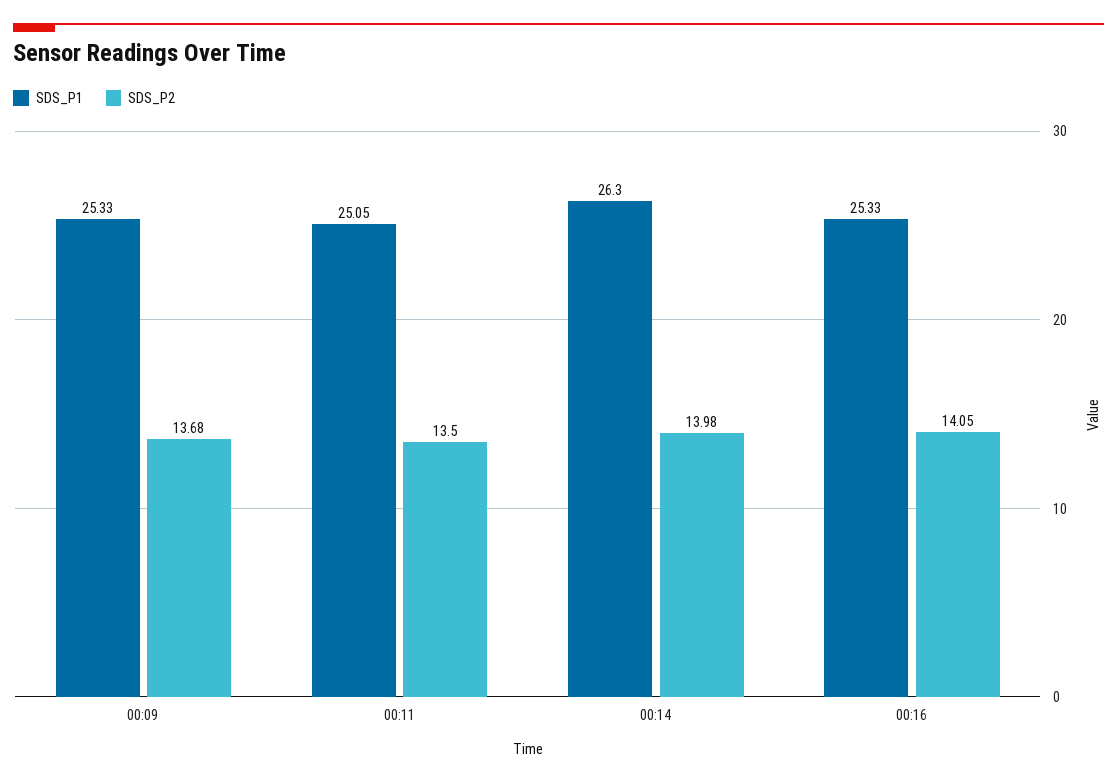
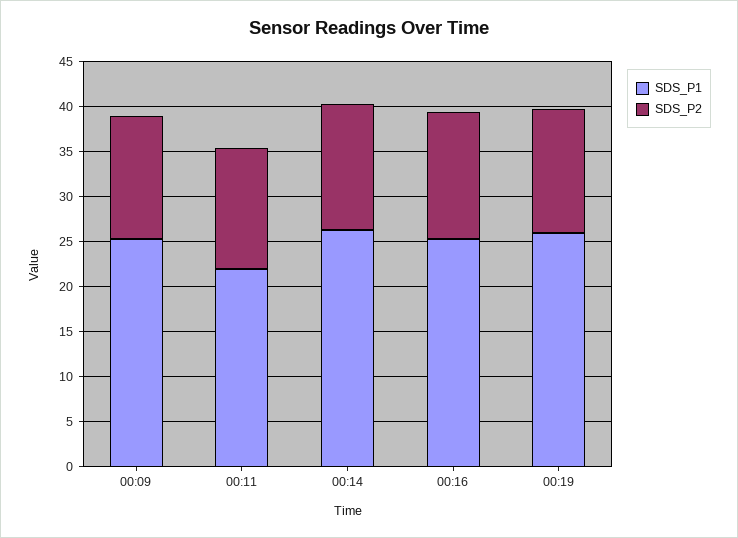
SDS_P1, 00:11: 25.05 -> 22
SDS_P1, 00:19: none -> 26
SDS_P2, 00:19: none -> 14

